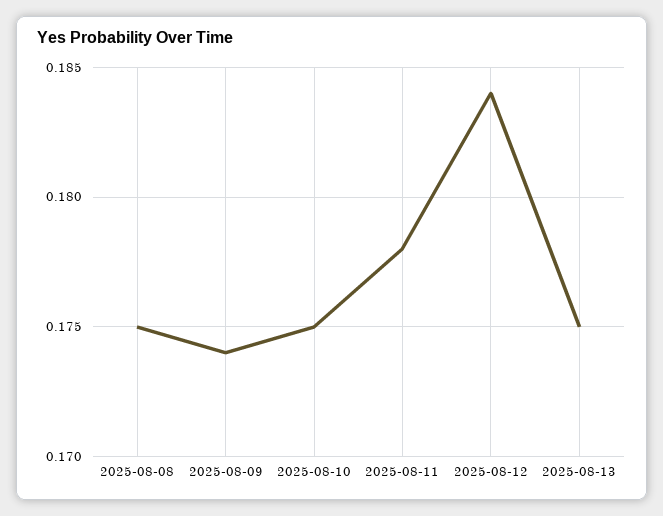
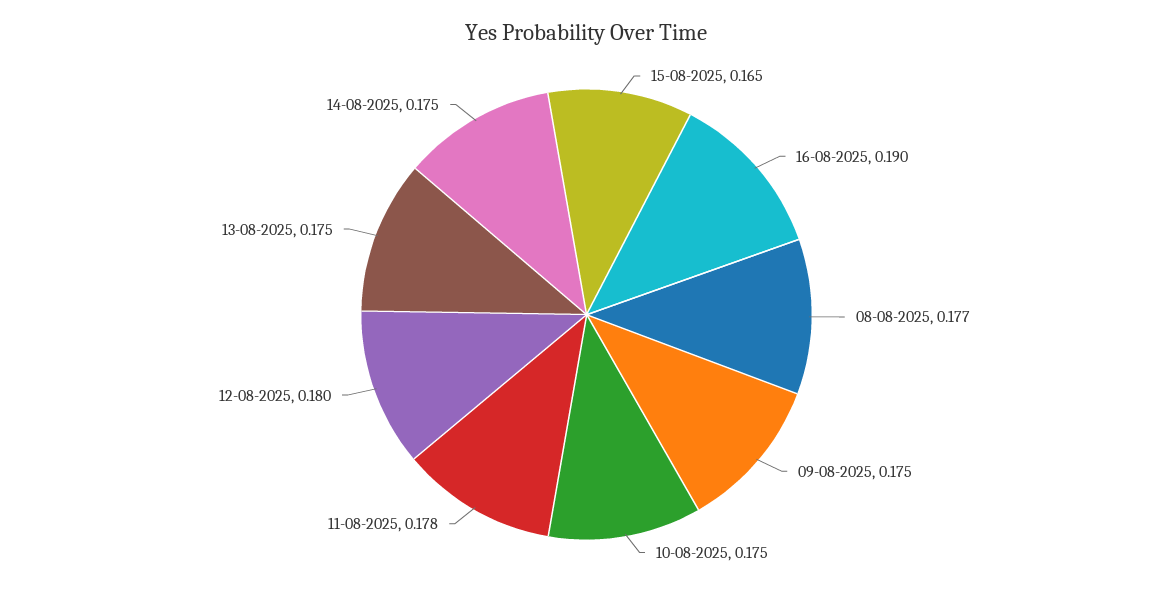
2025-08-08: 0.175 -> 0.177
2025-08-09: 0.174 -> 0.175
2025-08-12: 0.184 -> 0.18
15-08-2025: none -> 0.165
16-08-2025: none -> 0.19
14-08-2025: none -> 0.175

